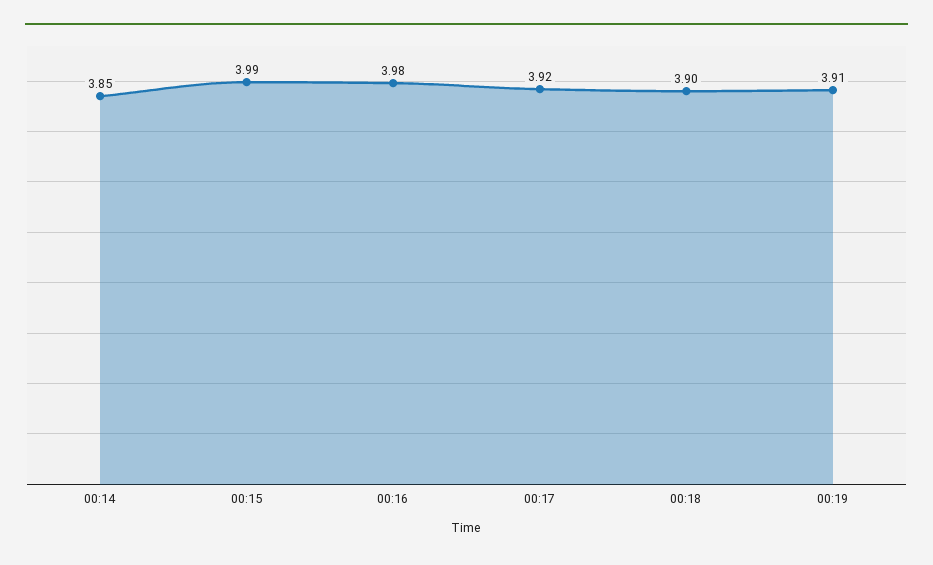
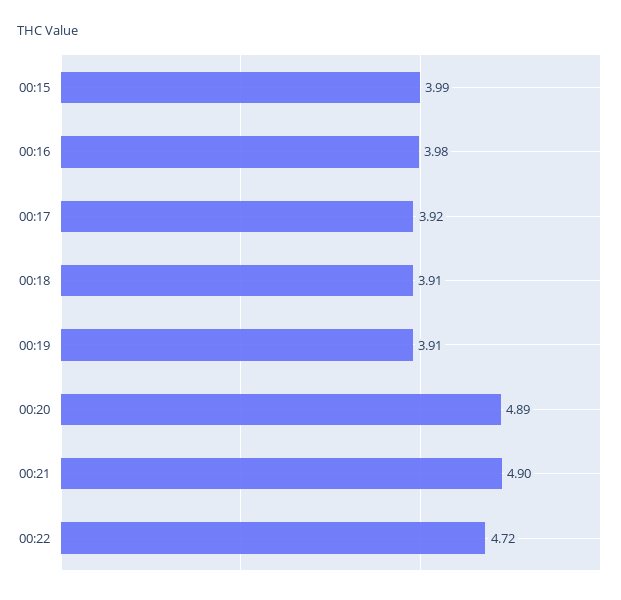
00:14: 3.85 -> none
00:18: 3.9 -> 3.91
00:20: none -> 4.89
00:21: none -> 4.9
00:22: none -> 4.72

